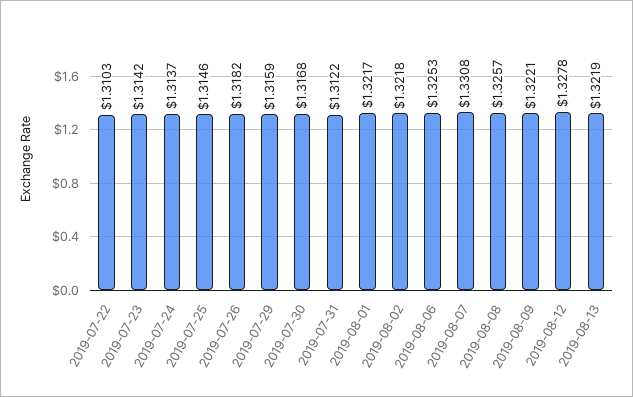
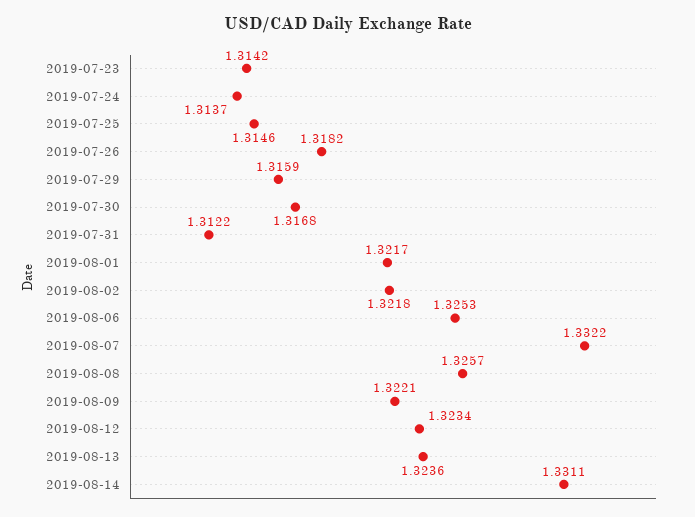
2019-07-22: 1.3103 -> none
2019-08-07: 1.3308 -> 1.3322
2019-08-12: 1.3278 -> 1.3234
2019-08-13: 1.3219 -> 1.3236
2019-08-14: none -> 1.3311

